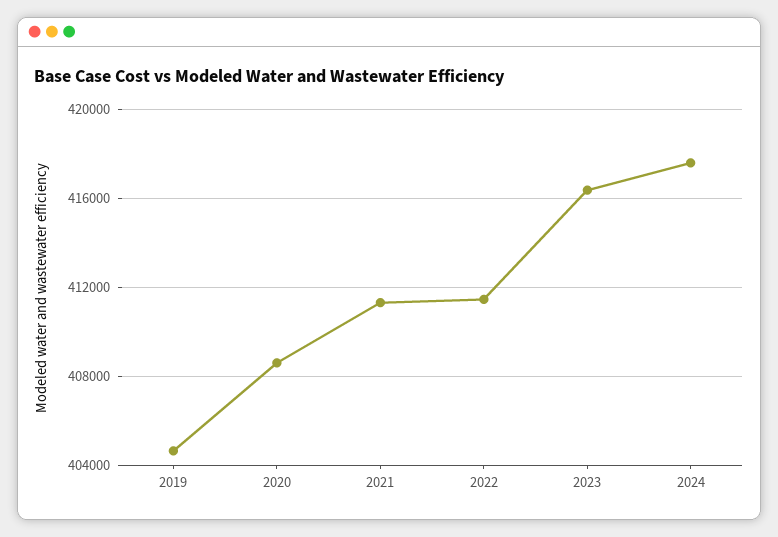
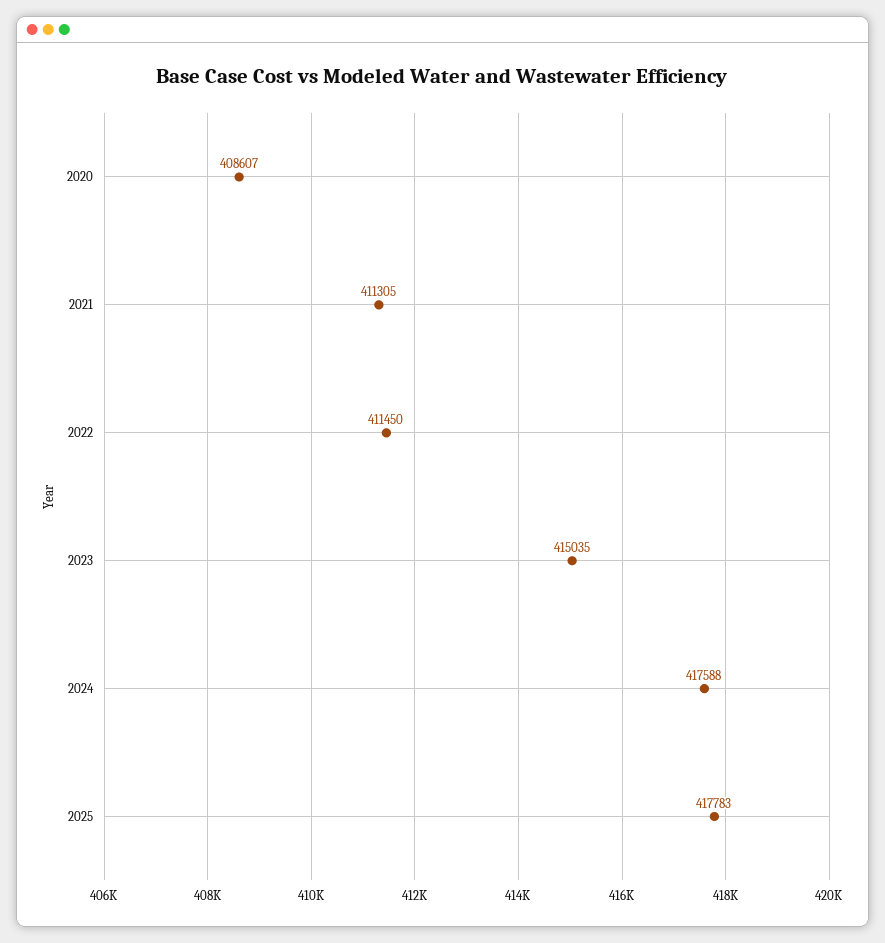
2019: 404500 -> none
2023: 416500 -> 415035
2025: none -> 417783

